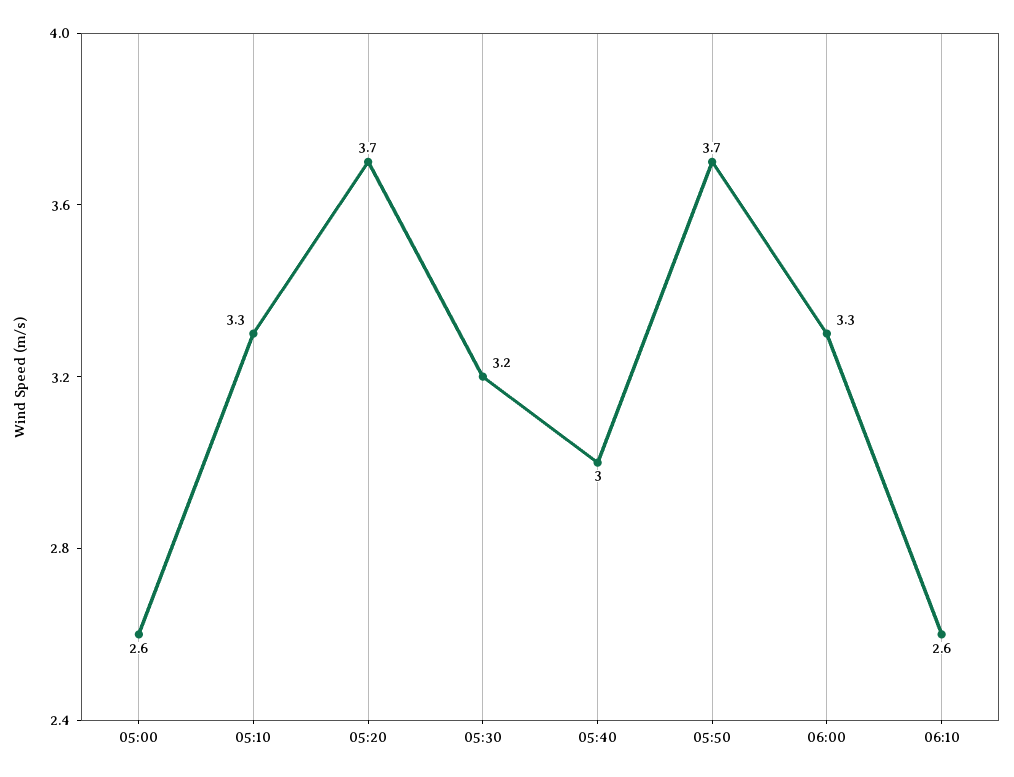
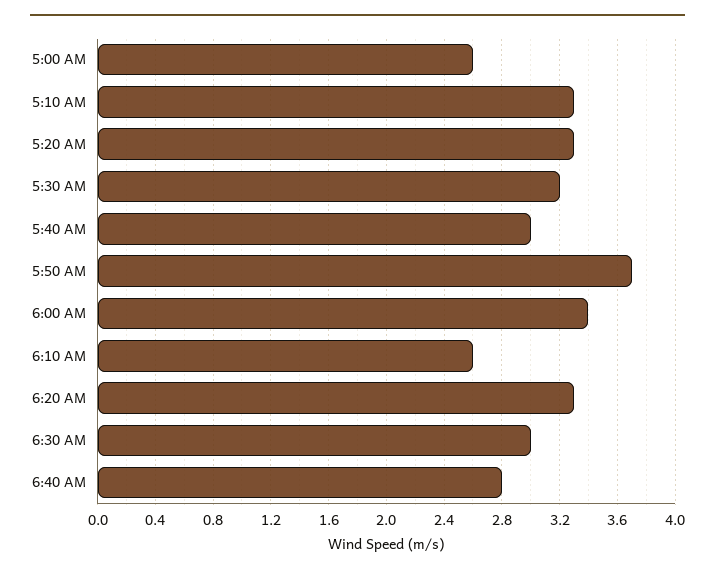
05:20: 3.7 -> 3.3
06:00: 3.3 -> 3.4
6:20 AM: none -> 3.3
6:30 AM: none -> 3
6:40 AM: none -> 2.8

